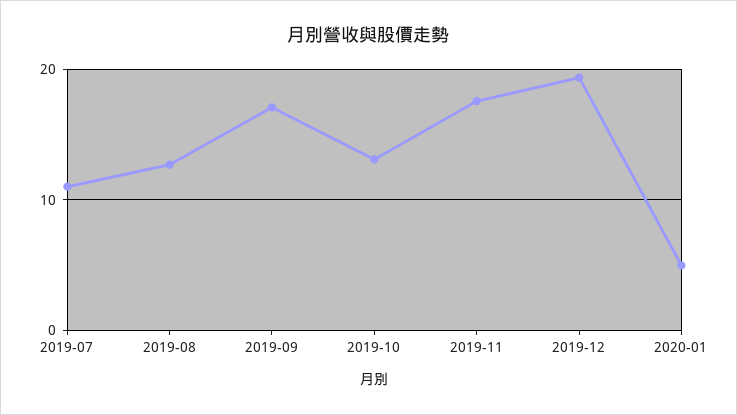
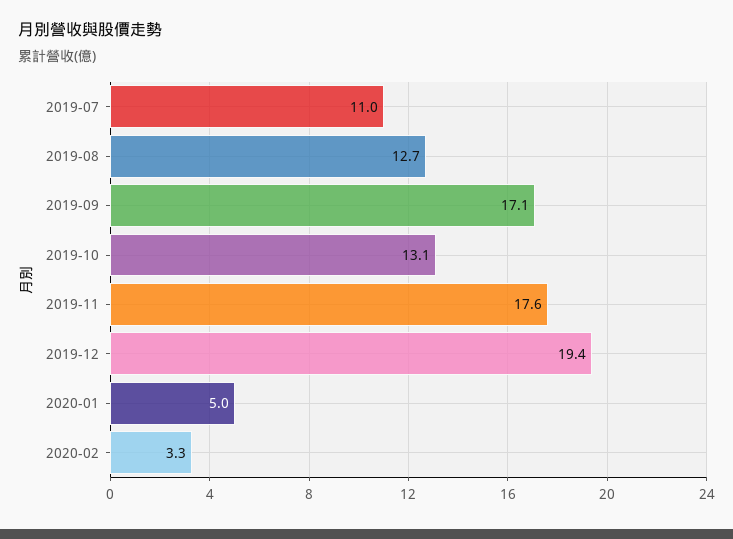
2020-02: none -> 3.3

